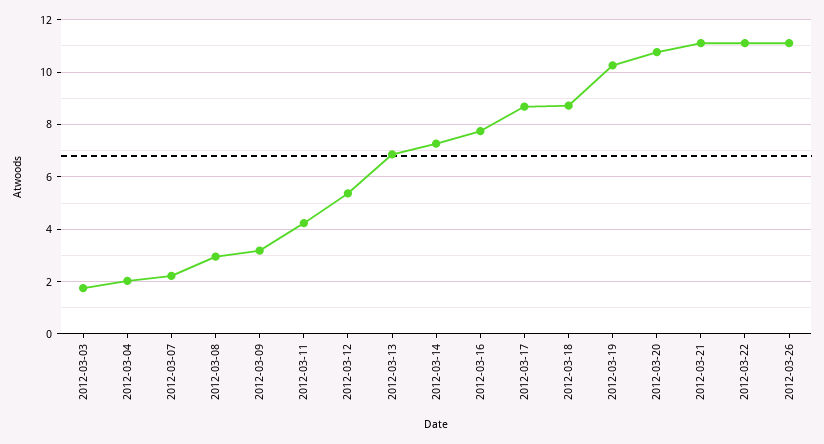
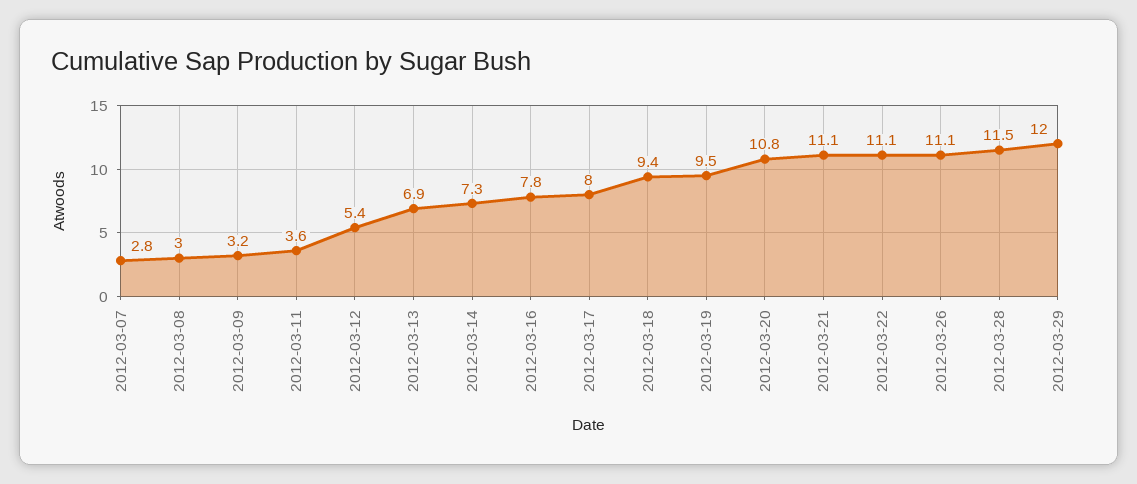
2012-03-03: 1.75 -> none
2012-03-04: 2 -> none
2012-03-07: 2.25 -> 2.8
2012-03-11: 4.25 -> 3.6
2012-03-17: 8.75 -> 8
2012-03-18: 8.75 -> 9.4
2012-03-19: 10.25 -> 9.5
2012-03-28: none -> 11.5
2012-03-29: none -> 12

